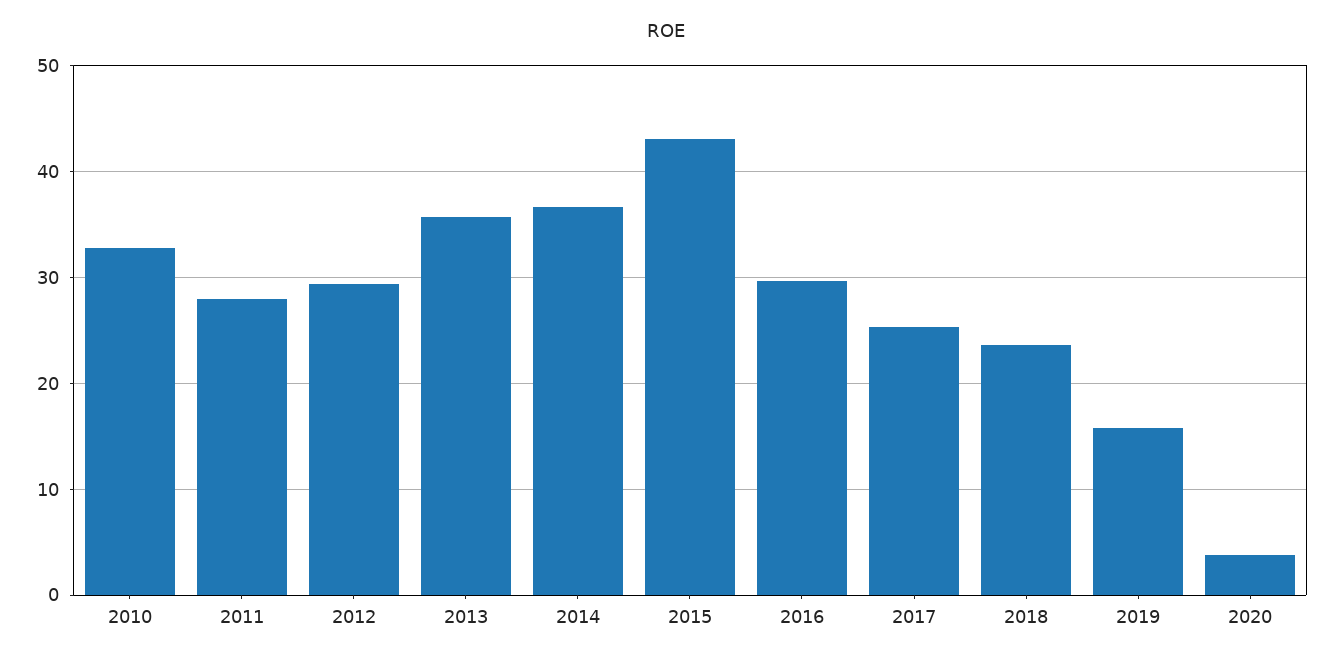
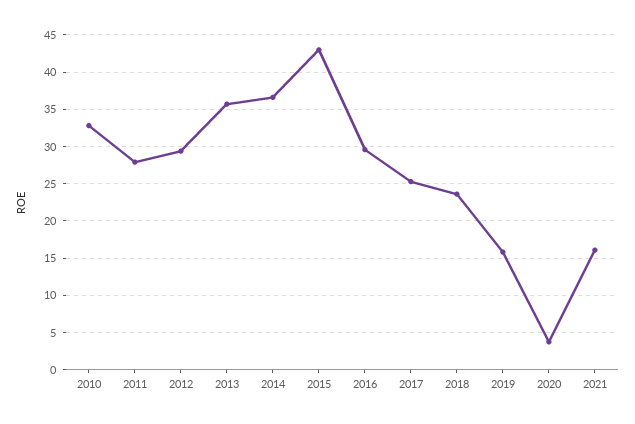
2021: none -> 16

